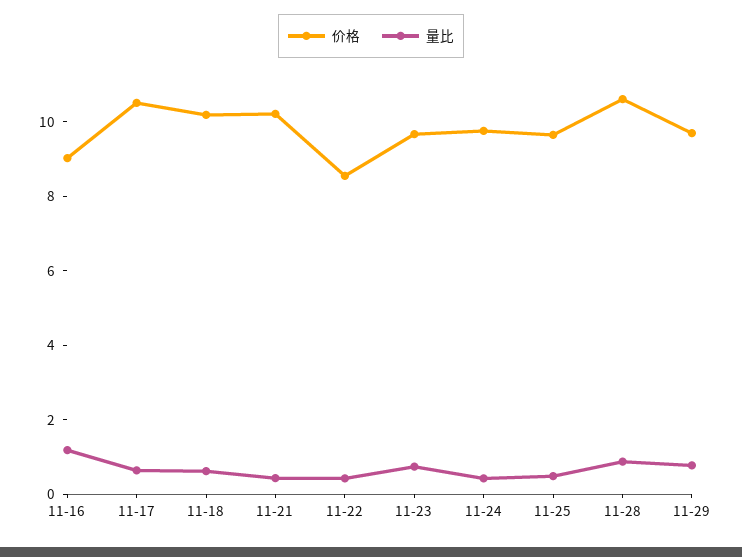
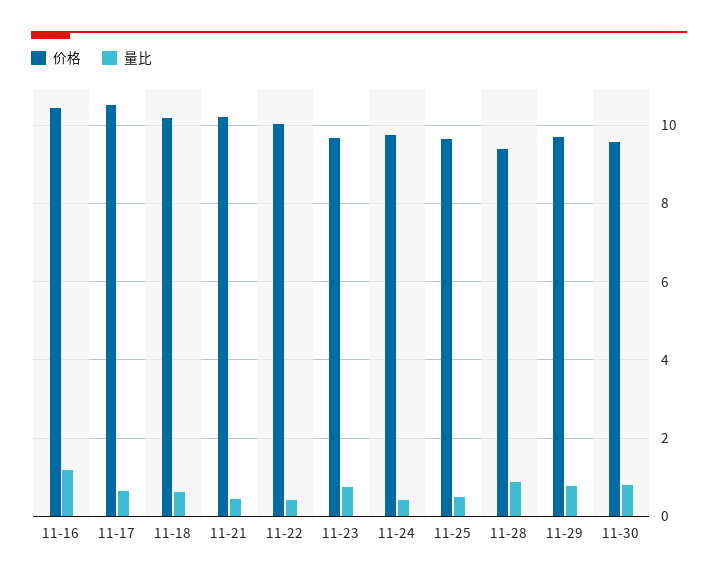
价格, 11-16: 9 -> 10.4
价格, 11-22: 8.5 -> 10
价格, 11-28: 10.5 -> 9.4
价格, 11-30: none -> 9.6
量比, 11-30: none -> 0.8

